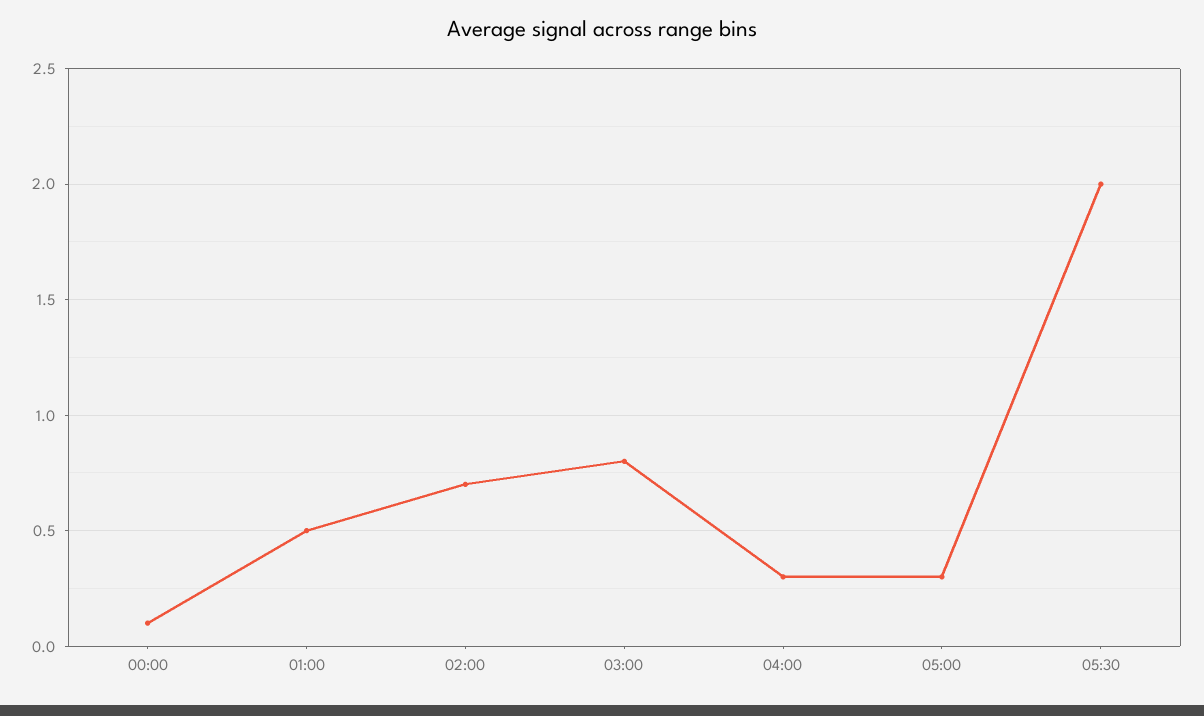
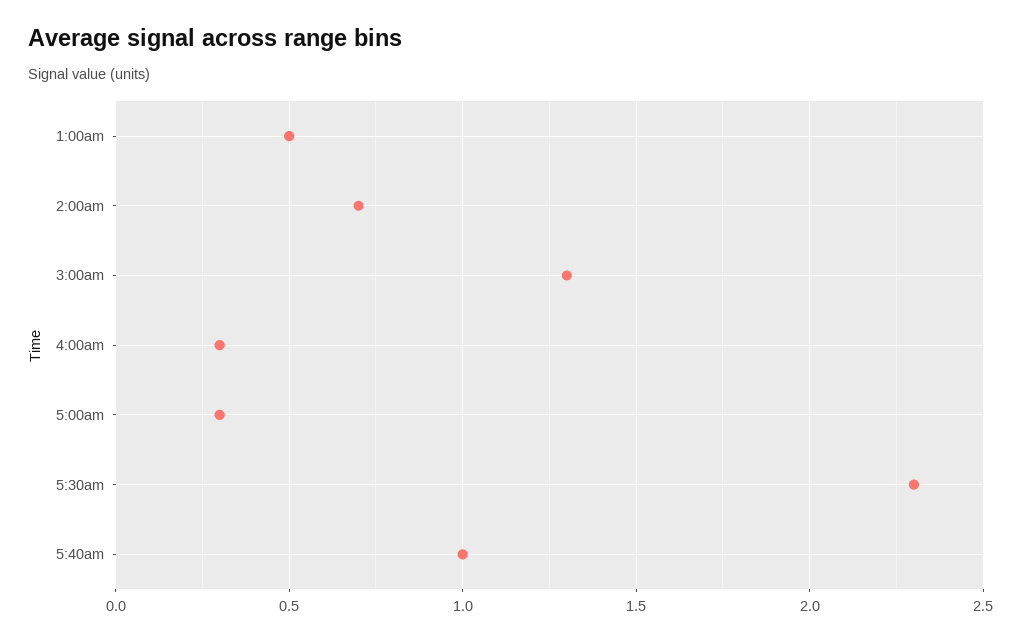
00:00: 0.1 -> none
03:00: 0.8 -> 1.3
05:30: 2 -> 2.3
5:40am: none -> 1

